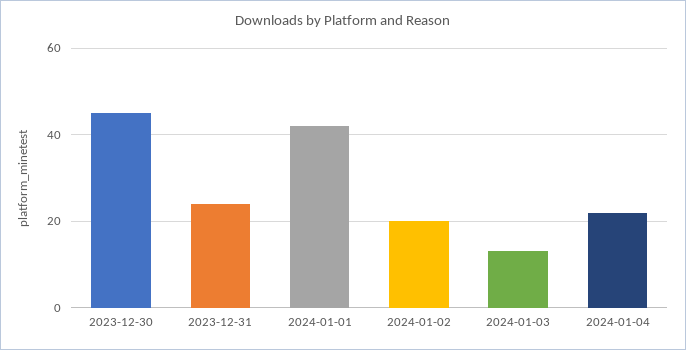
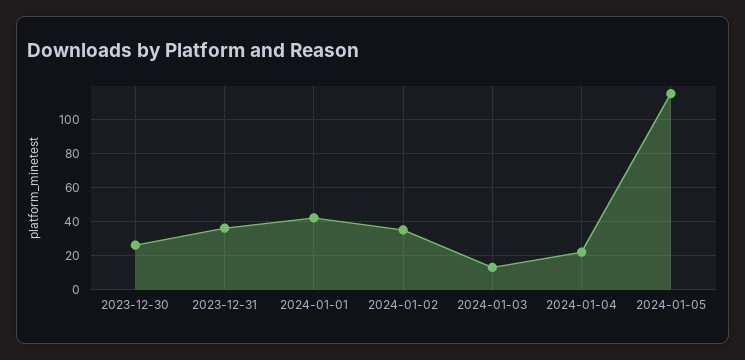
2023-12-30: 45 -> 25
2023-12-31: 25 -> 35
2024-01-02: 20 -> 35
2024-01-05: none -> 115

